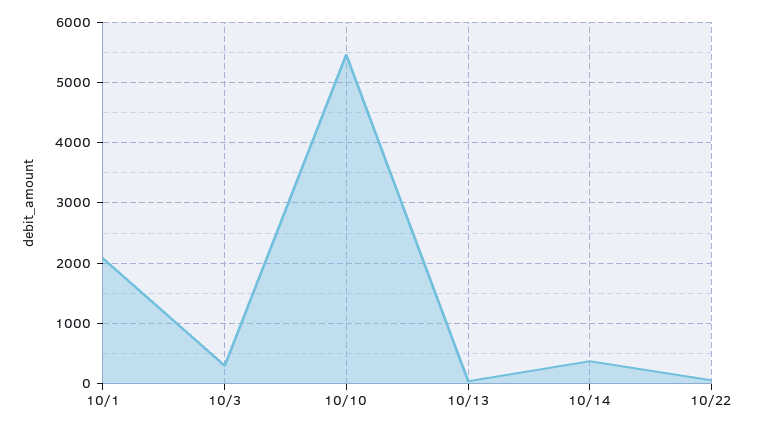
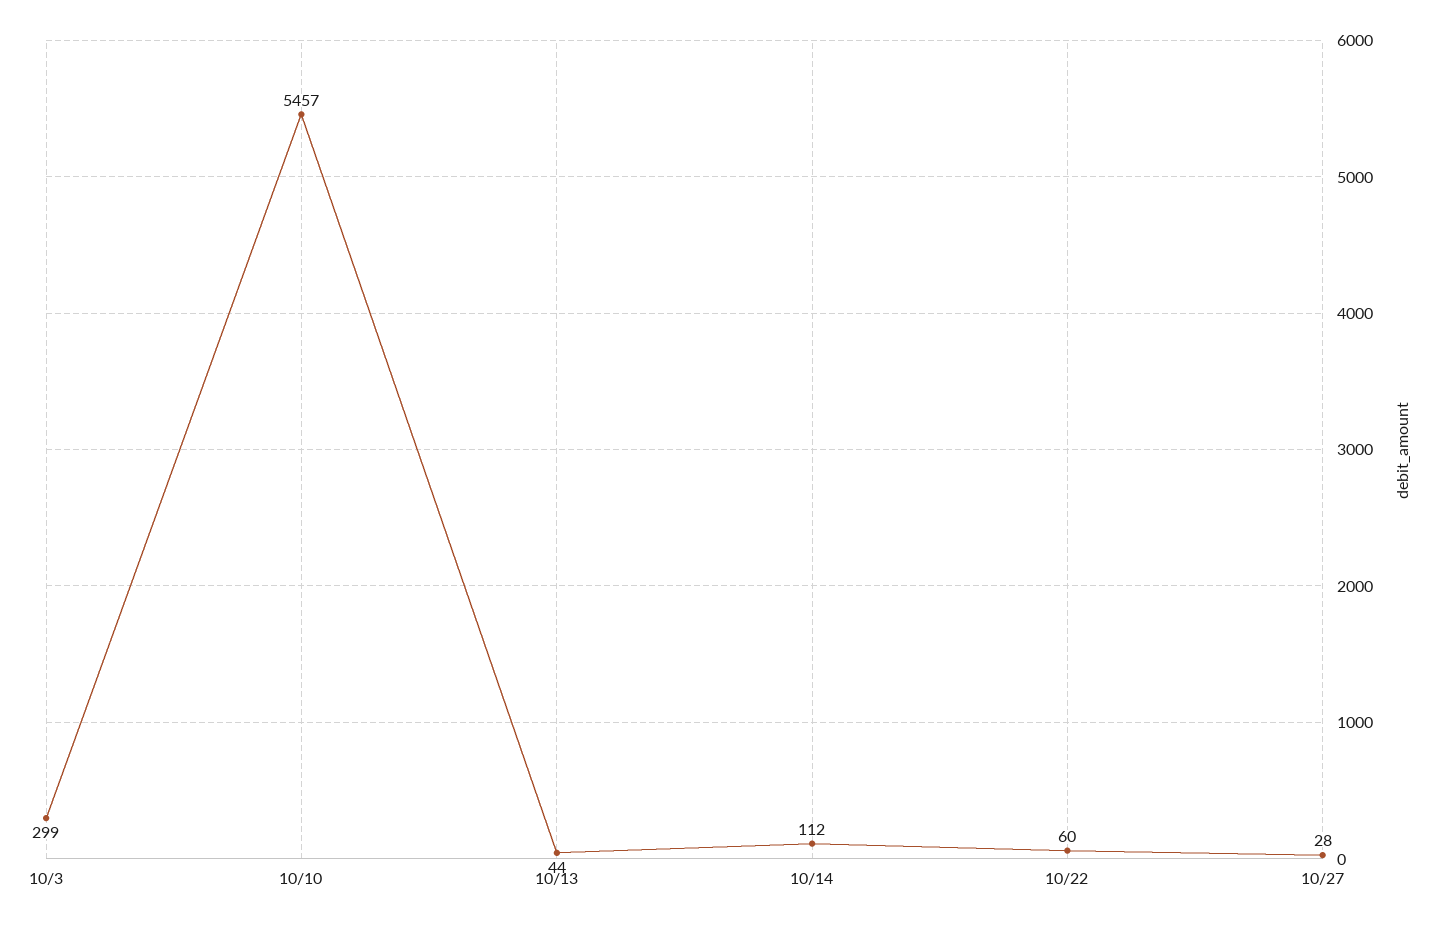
10/1: 2100 -> none
10/14: 400 -> 112
10/27: none -> 28

